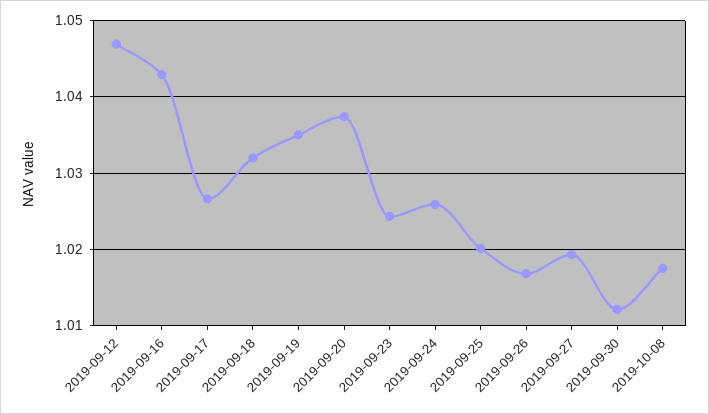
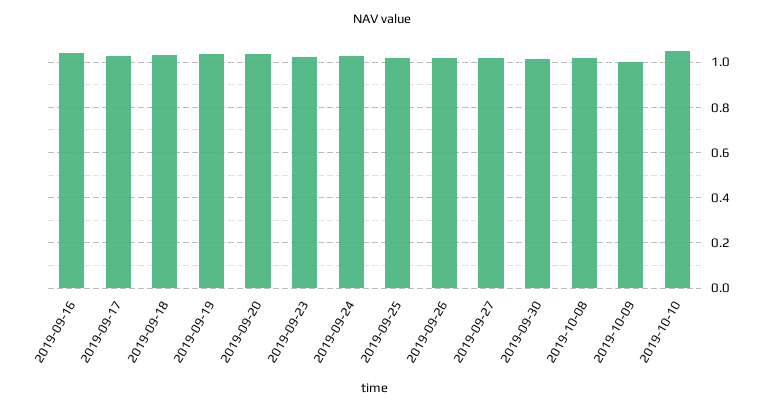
2019-09-12: 1.047 -> none
2019-10-09: none -> 1
2019-10-10: none -> 1.05

